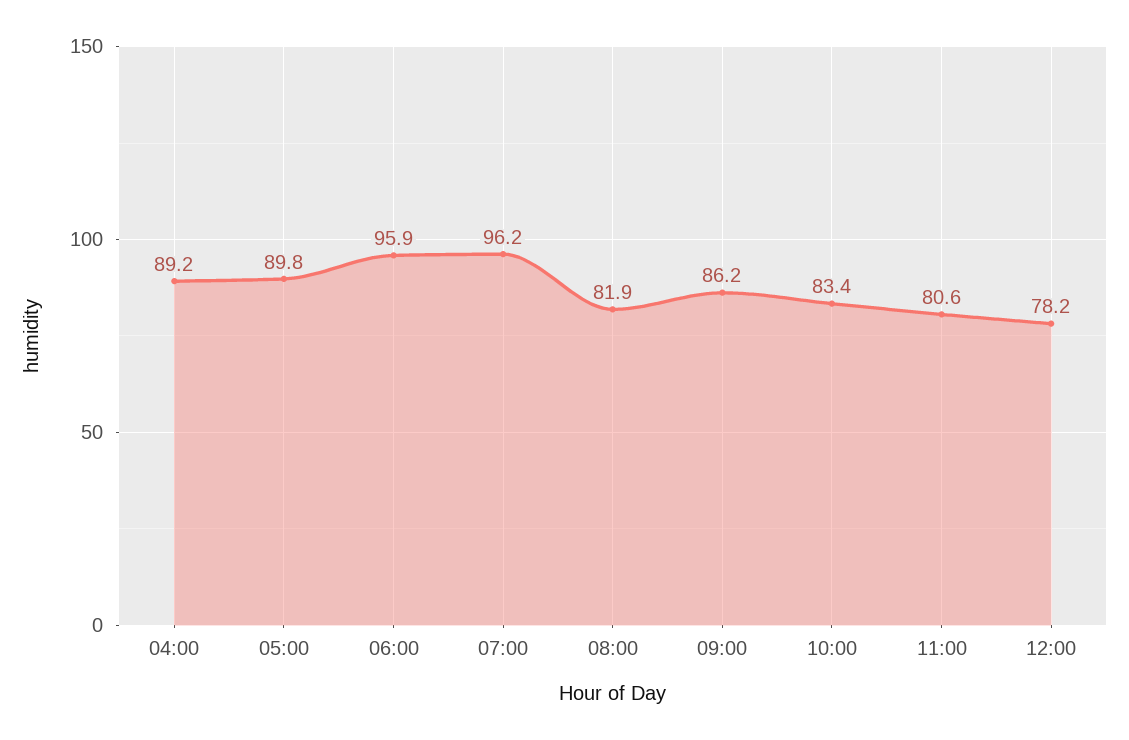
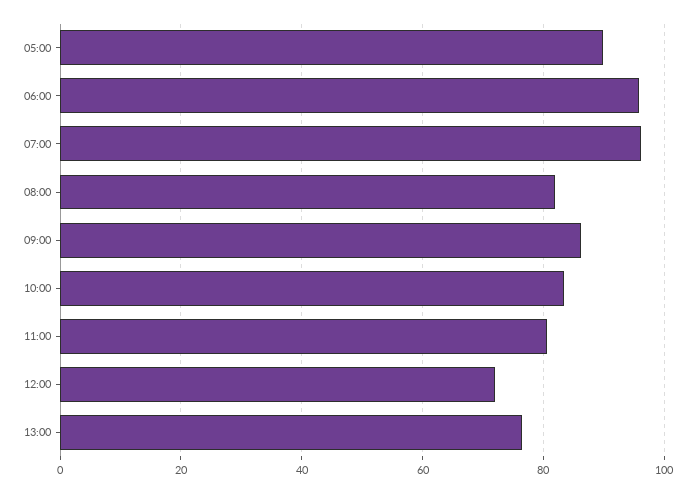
04:00: 89.2 -> none
12:00: 78.2 -> 72
13:00: none -> 76

